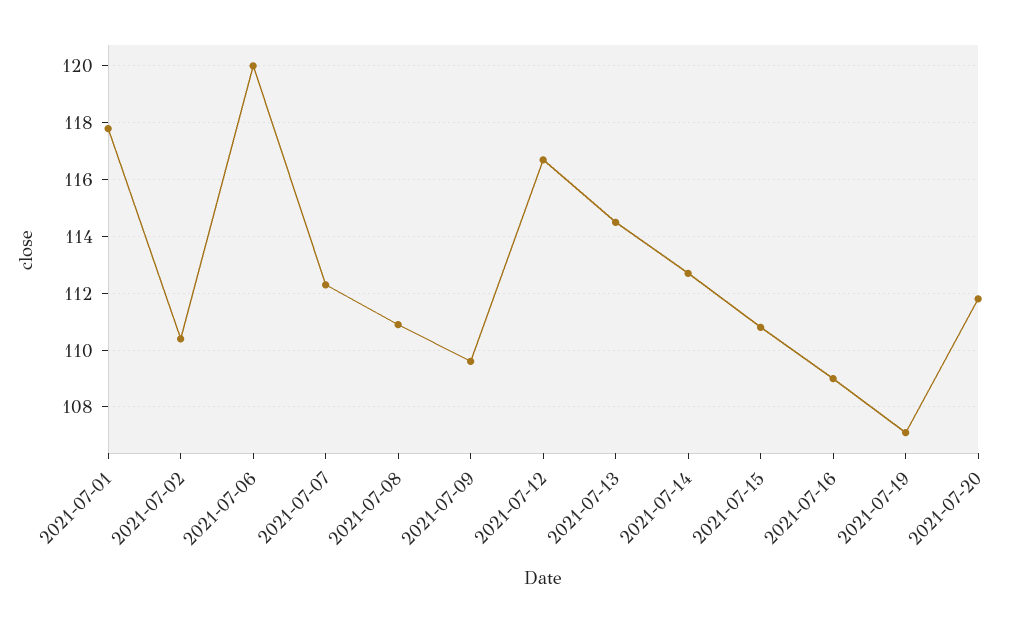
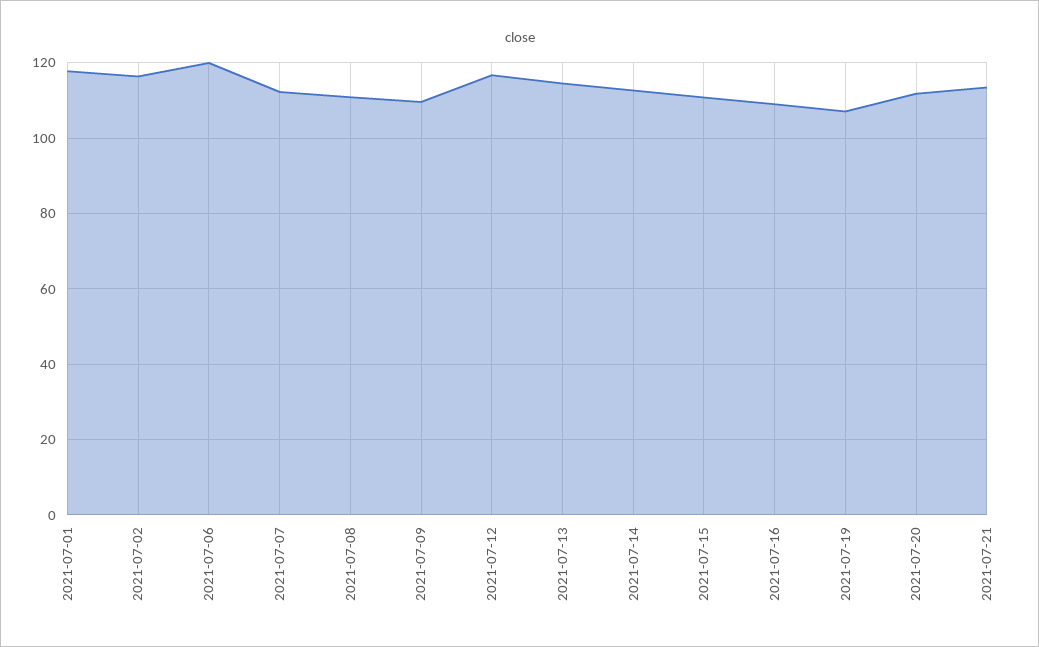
2021-07-02: 110.5 -> 116
2021-07-21: none -> 114

